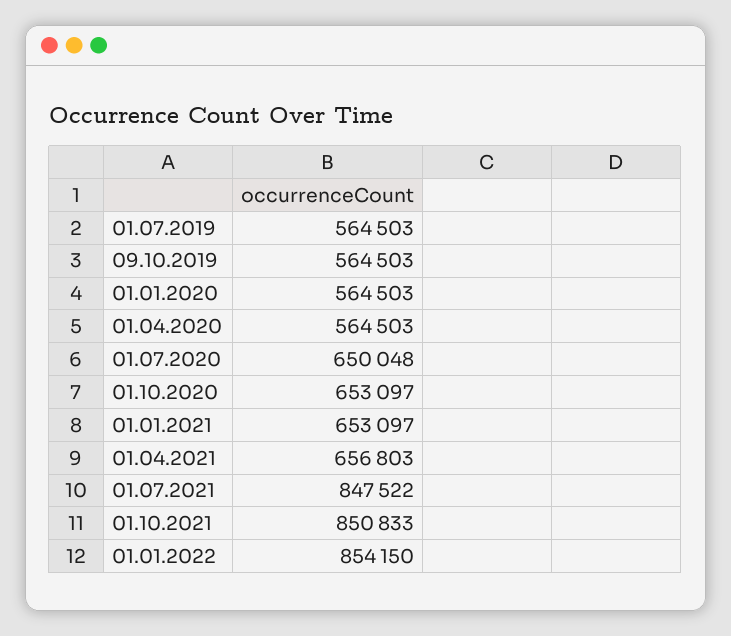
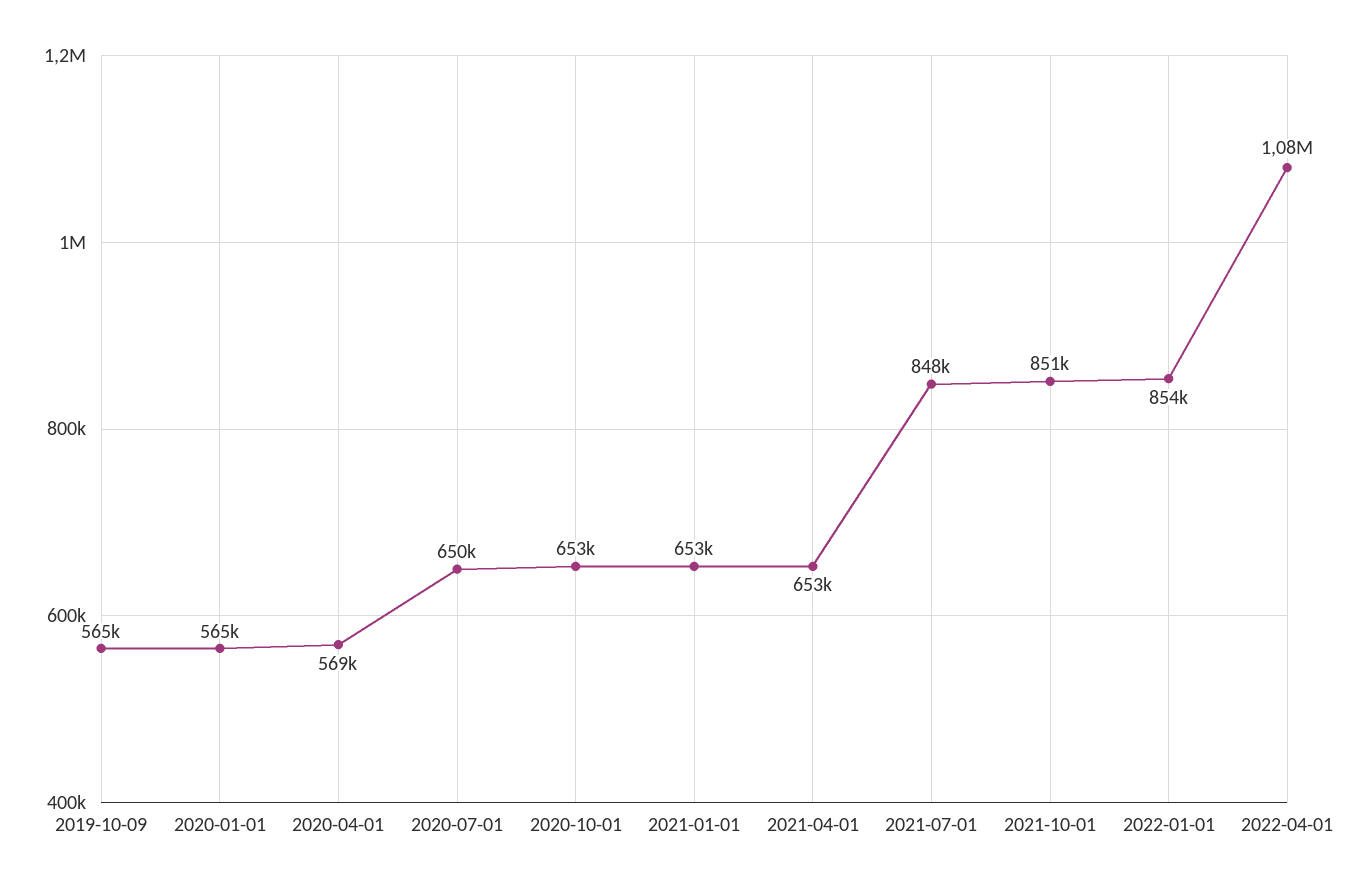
01.07.2019: 564503 -> none
01.04.2020: 564503 -> 569000
01.04.2021: 656803 -> 653000
2022-04-01: none -> 1080000

